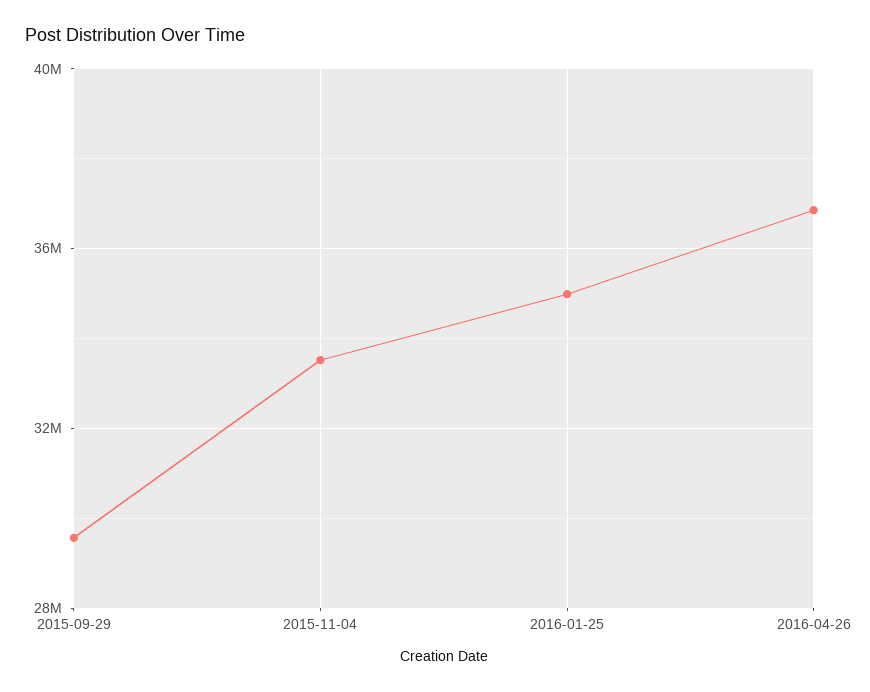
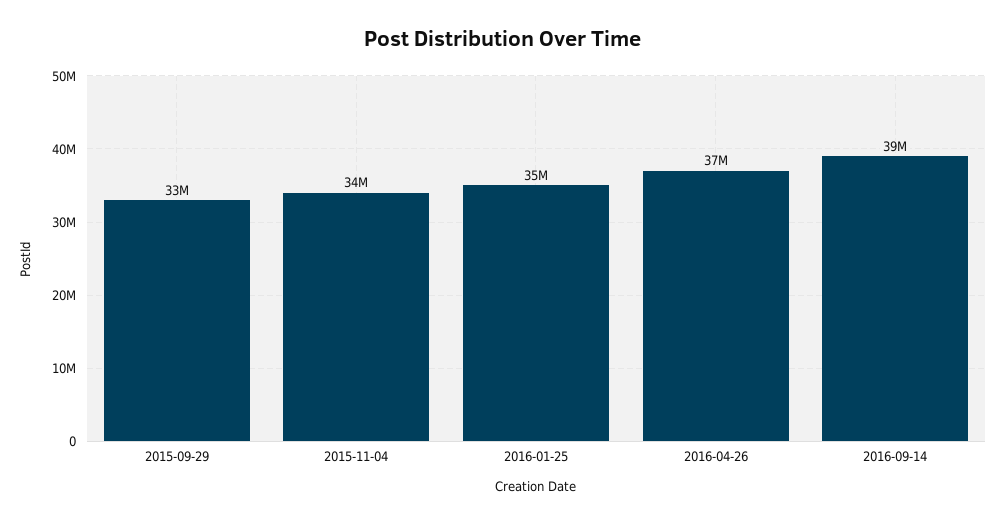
2015-09-29: 29500000 -> 33000000
2016-09-14: none -> 39000000

